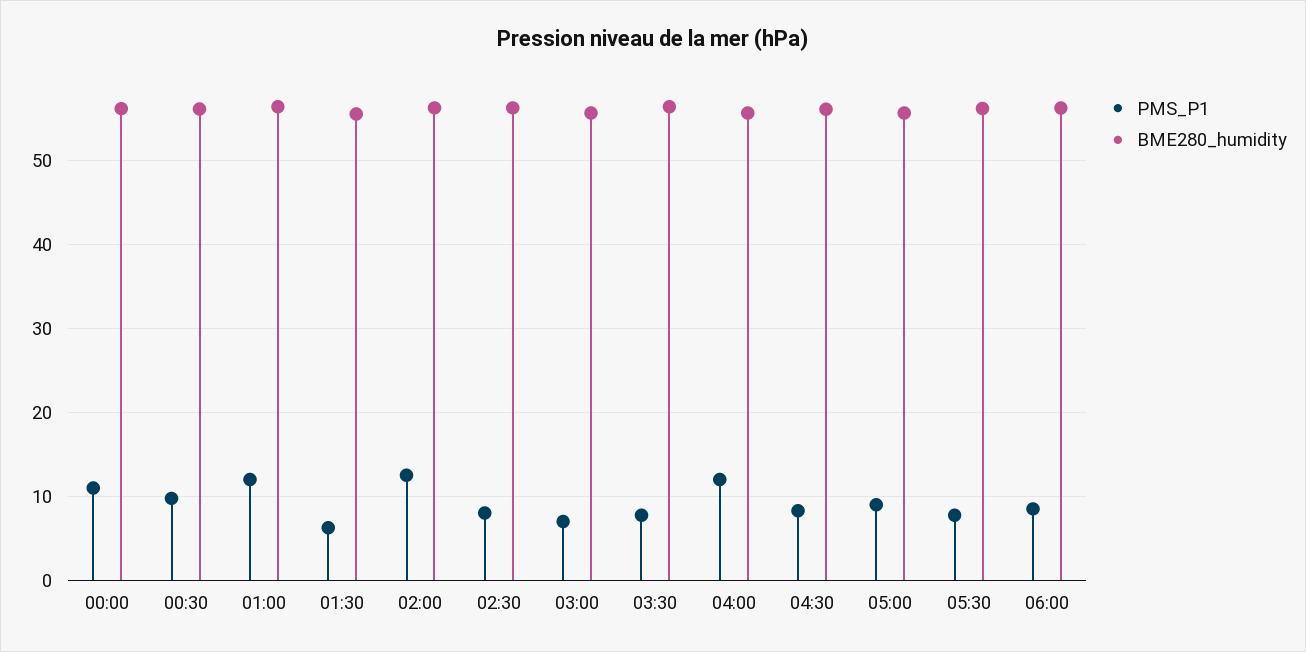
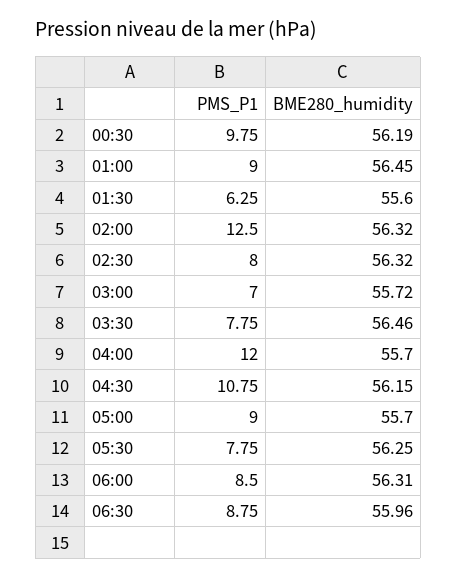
PMS_P1, 00:00: 11 -> none
BME280_humidity, 00:00: 56 -> none
PMS_P1, 01:00: 12 -> 9
PMS_P1, 04:30: 8 -> 10.75
PMS_P1, 06:30: none -> 8.75
BME280_humidity, 06:30: none -> 55.96

